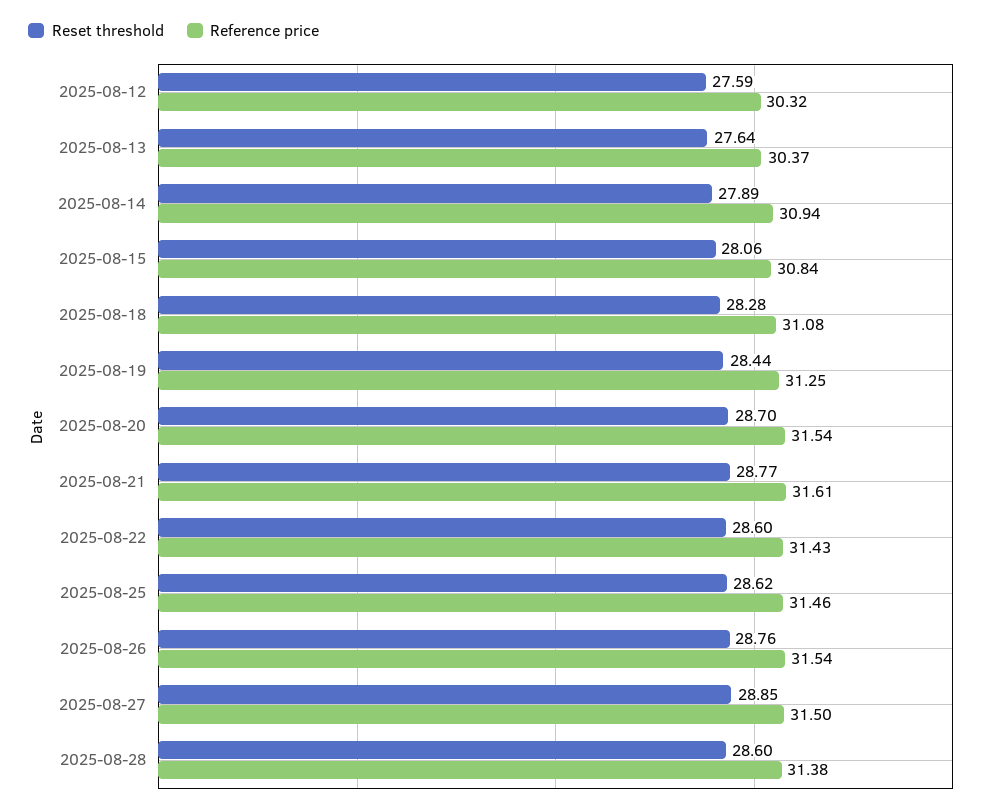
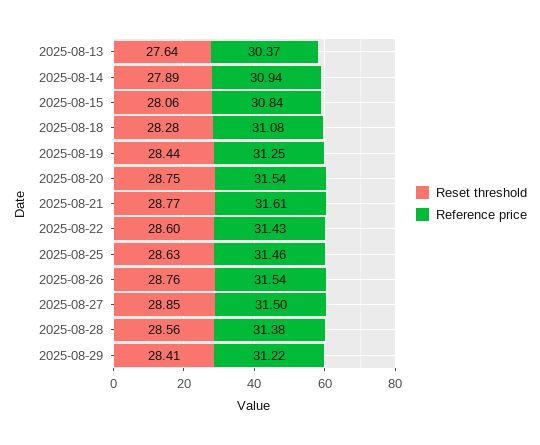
Reset threshold, 2025-08-12: 27.59 -> none
Reference price, 2025-08-12: 30.32 -> none
Reset threshold, 2025-08-20: 28.7 -> 28.75
Reset threshold, 2025-08-25: 28.62 -> 28.63
Reset threshold, 2025-08-28: 28.6 -> 28.56
Reset threshold, 2025-08-29: none -> 28.41
Reference price, 2025-08-29: none -> 31.22

